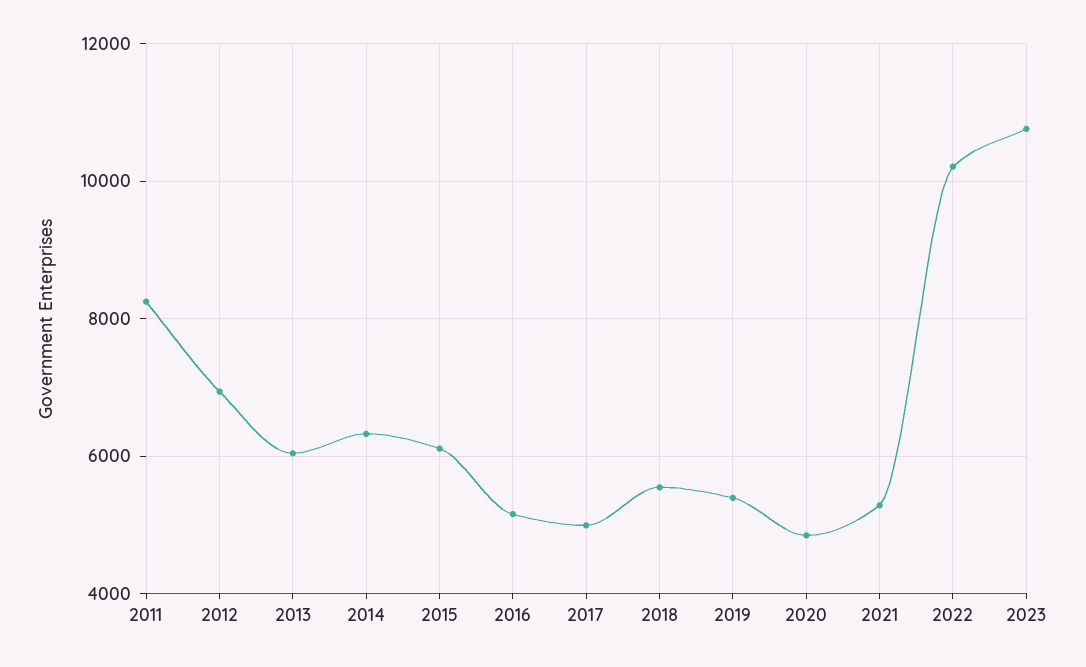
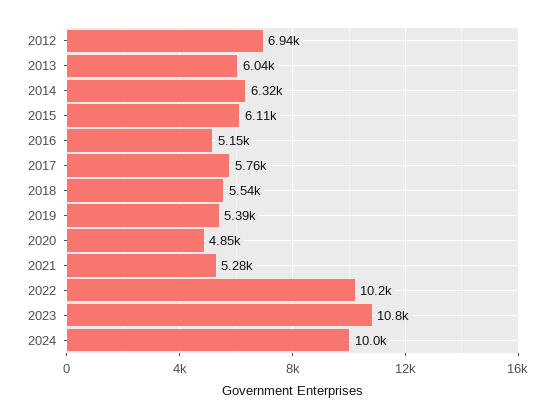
2011: 8200 -> none
2017: 5000 -> 5760
2024: none -> 10000

